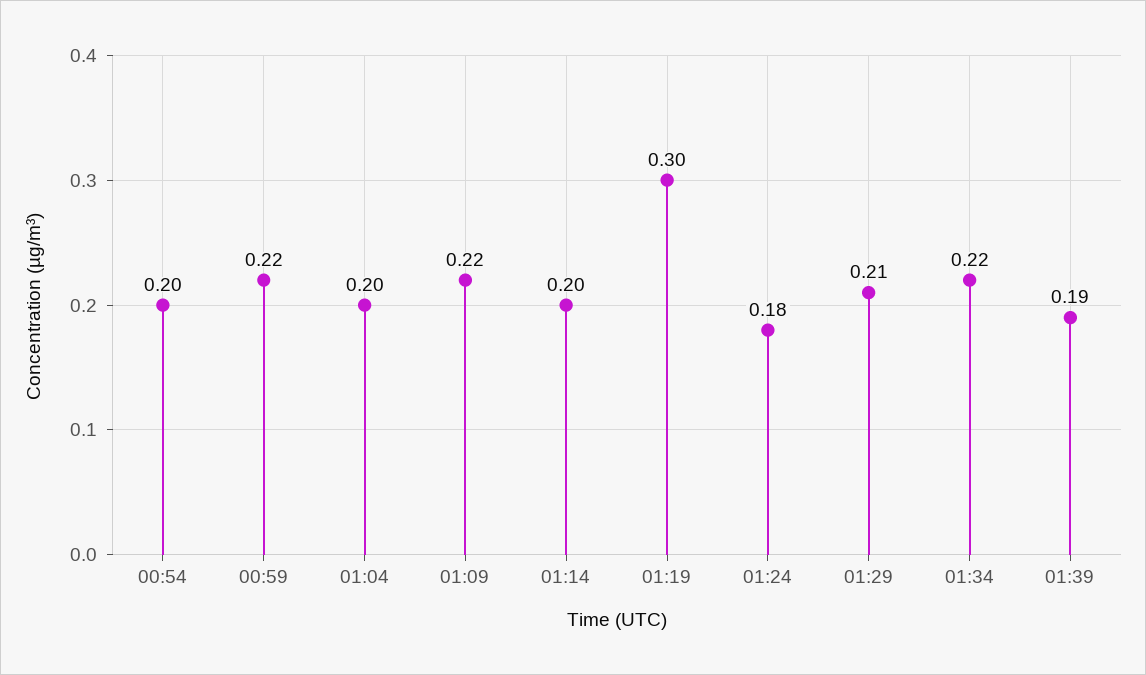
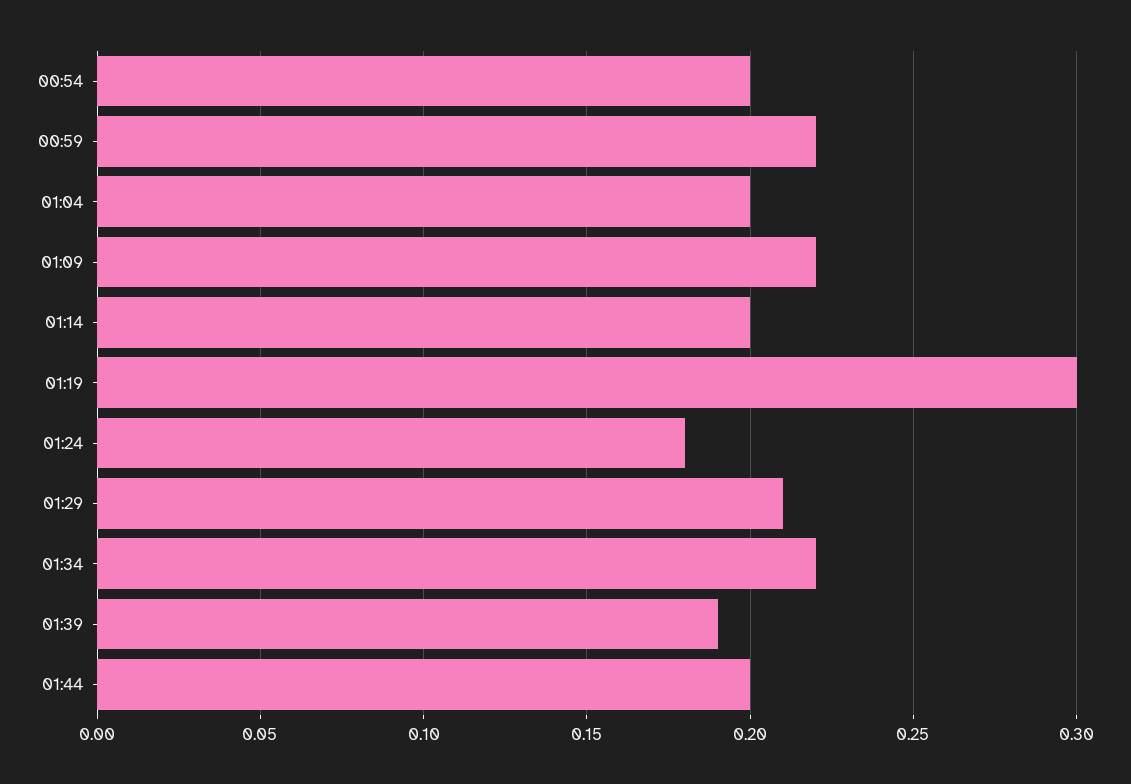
01:44: none -> 0.2

